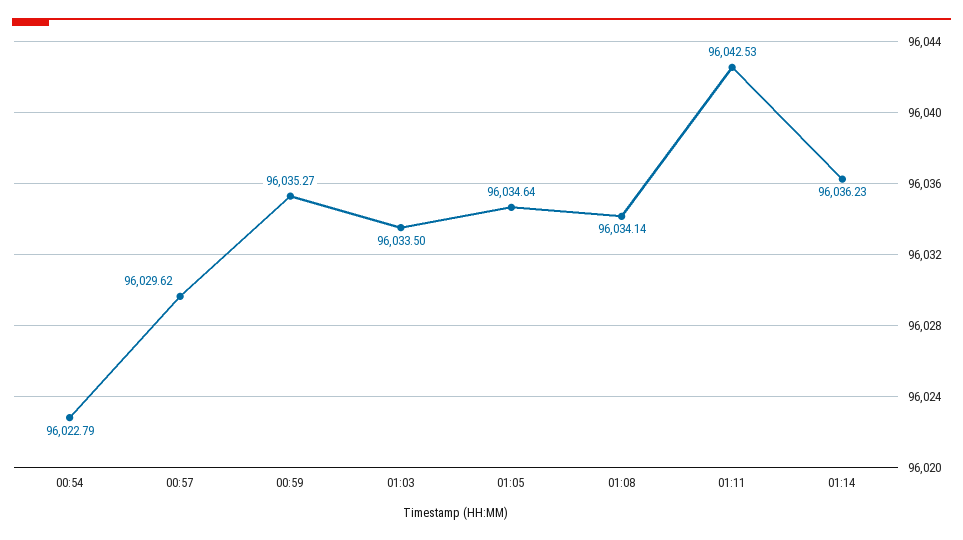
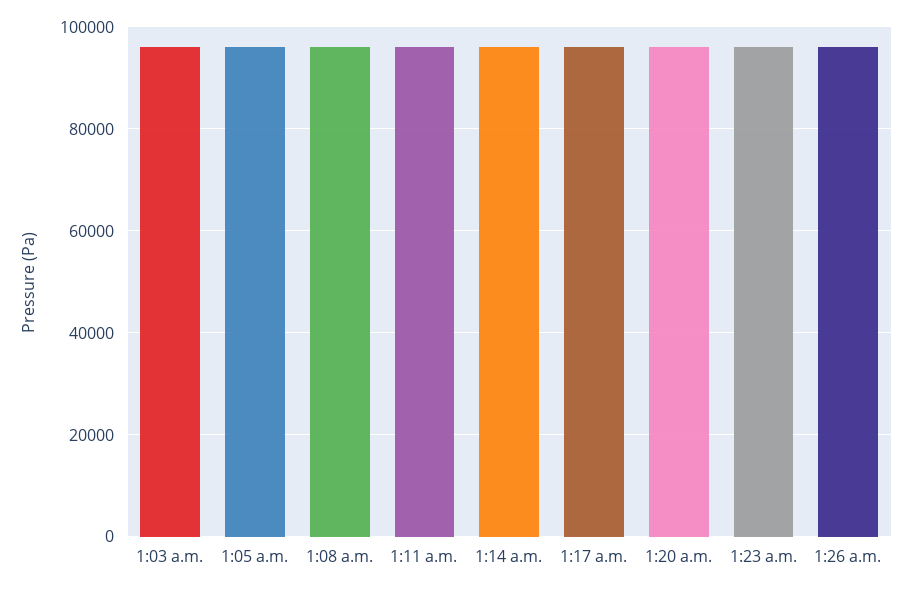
00:54: 96022.79 -> none
00:57: 96029.62 -> none
00:59: 96035.27 -> none
1:17 a.m.: none -> 96000
1:20 a.m.: none -> 96000
1:23 a.m.: none -> 96000
1:26 a.m.: none -> 96000

